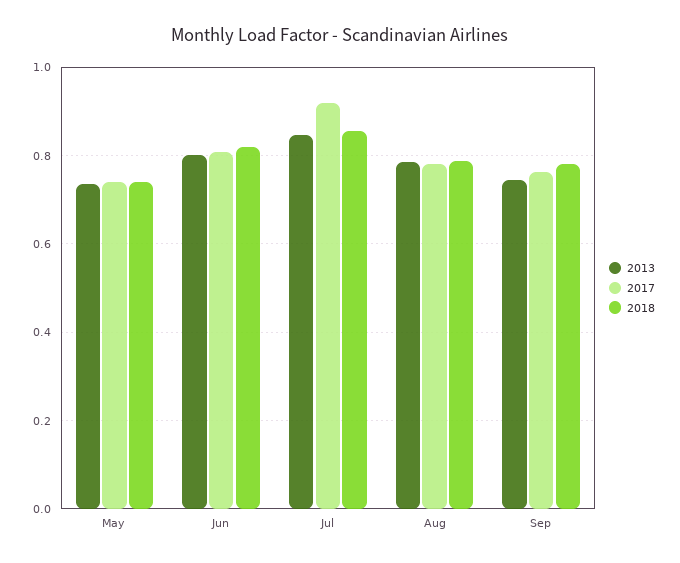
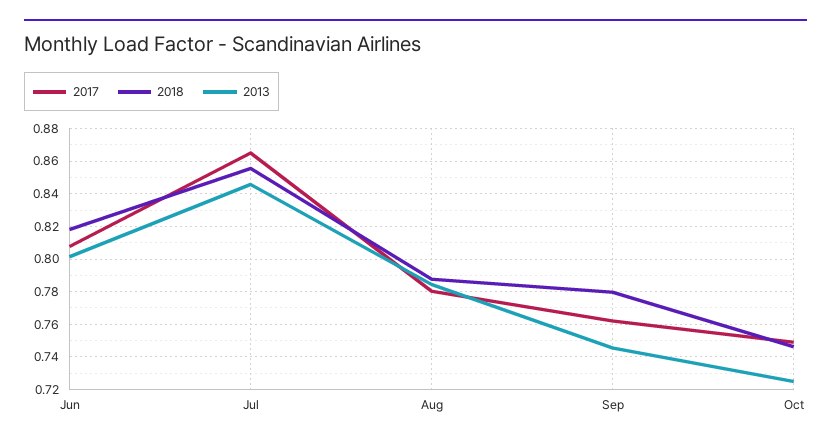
2013, May: 0.74 -> none
2017, May: 0.74 -> none
2018, May: 0.74 -> none
2017, Jul: 0.92 -> 0.865
2017, Oct: none -> 0.75
2018, Oct: none -> 0.745
2013, Oct: none -> 0.725

